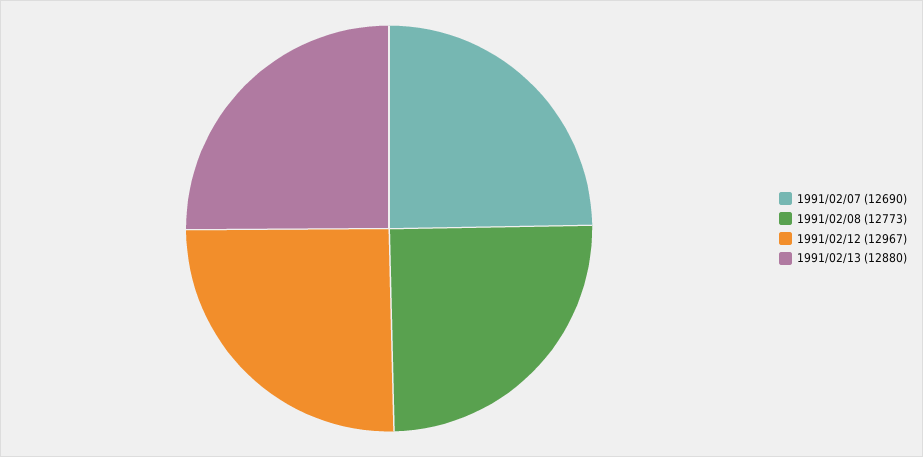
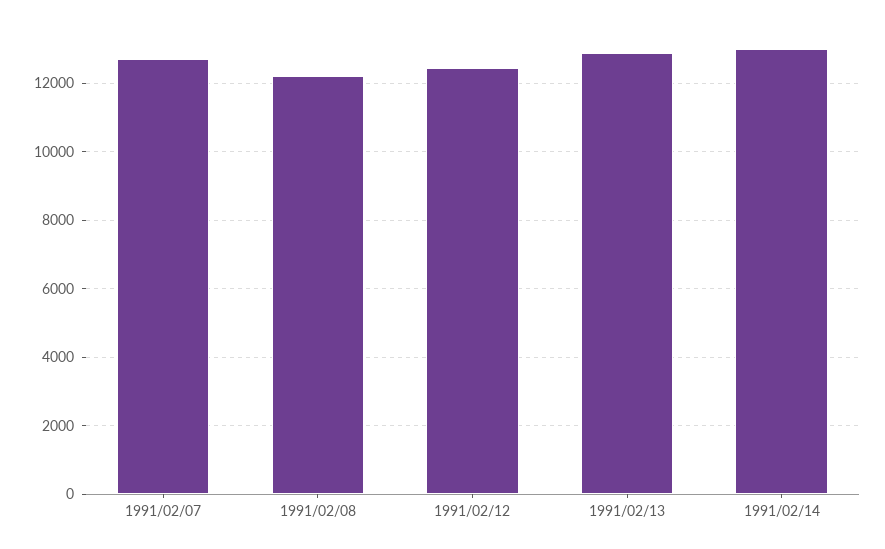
1991/02/08: 12773 -> 12200
1991/02/12: 12967 -> 12400
1991/02/14: none -> 13000

